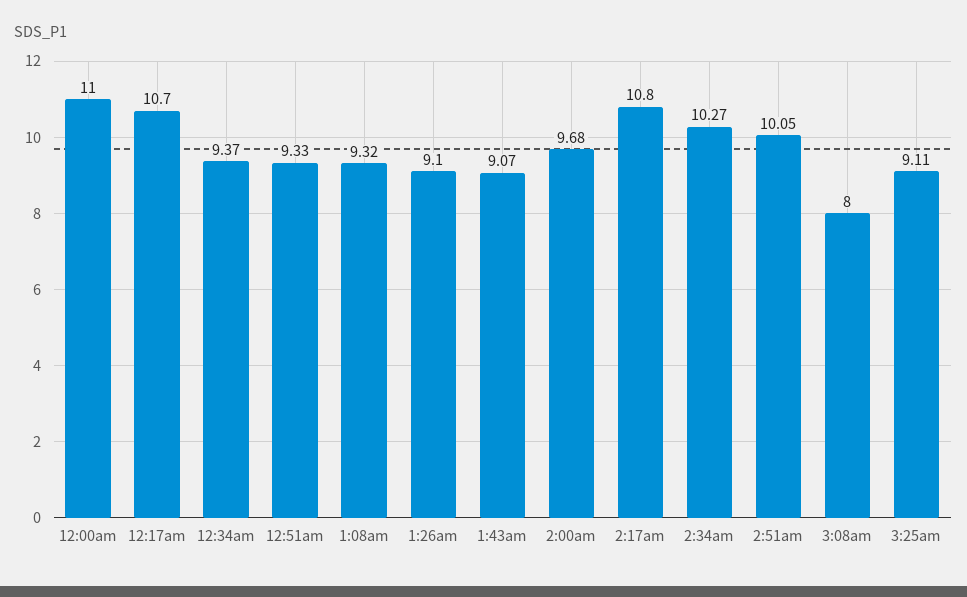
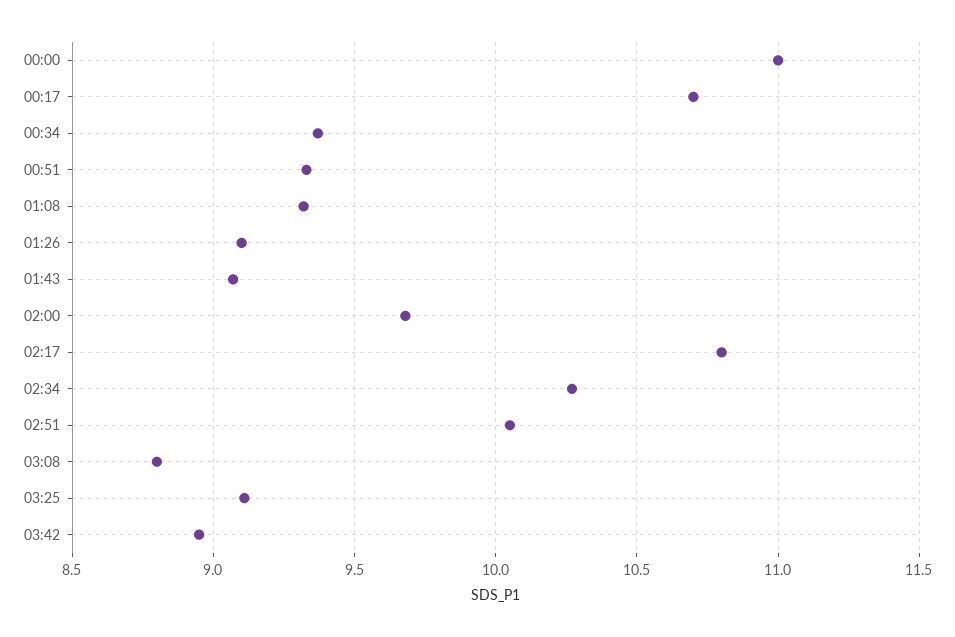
3:08am: 8 -> 8.8
03:42: none -> 8.95

